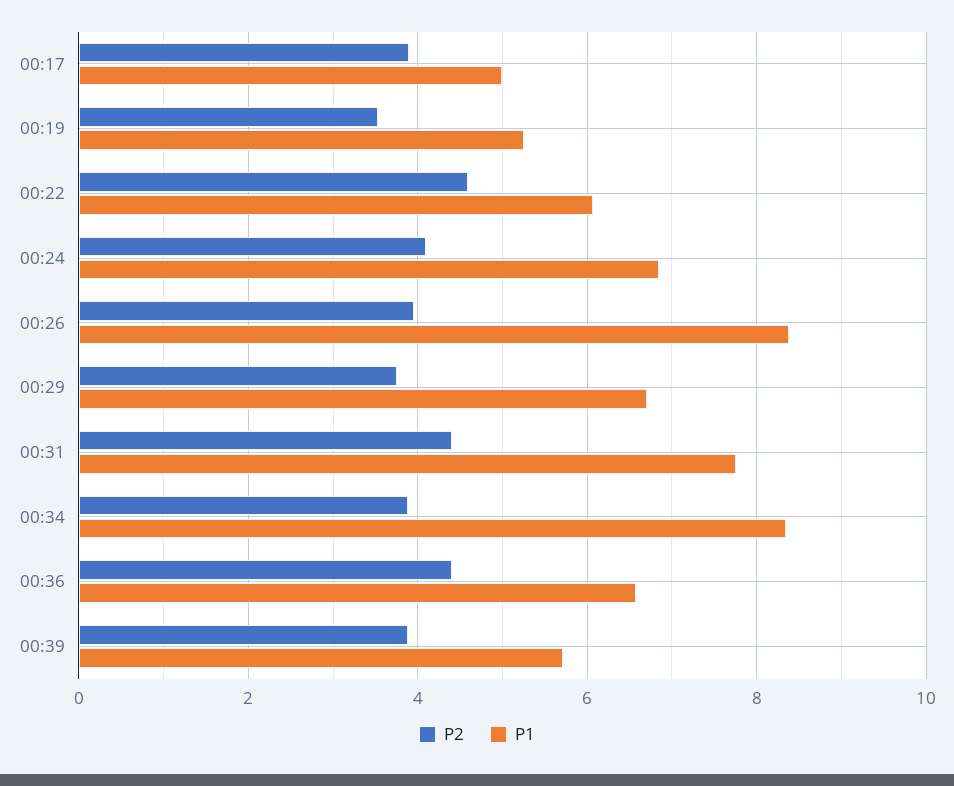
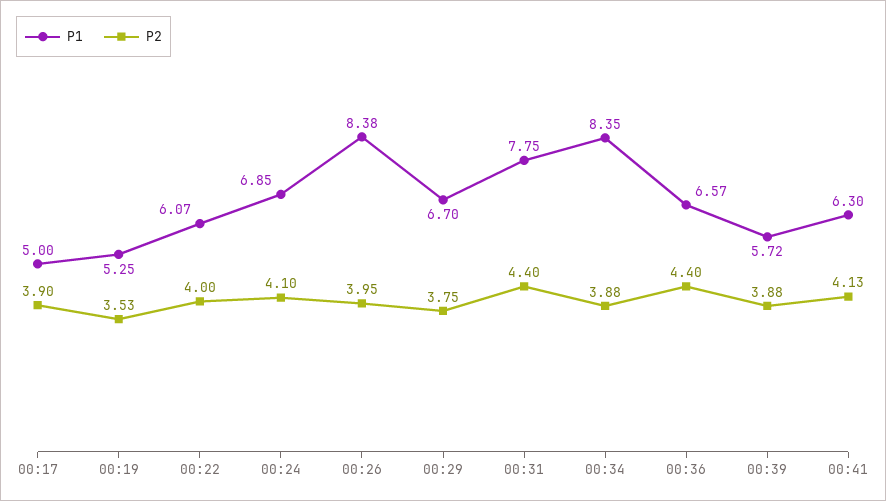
P2, 00:22: 4.6 -> 4
P1, 00:41: none -> 6.3
P2, 00:41: none -> 4.13

